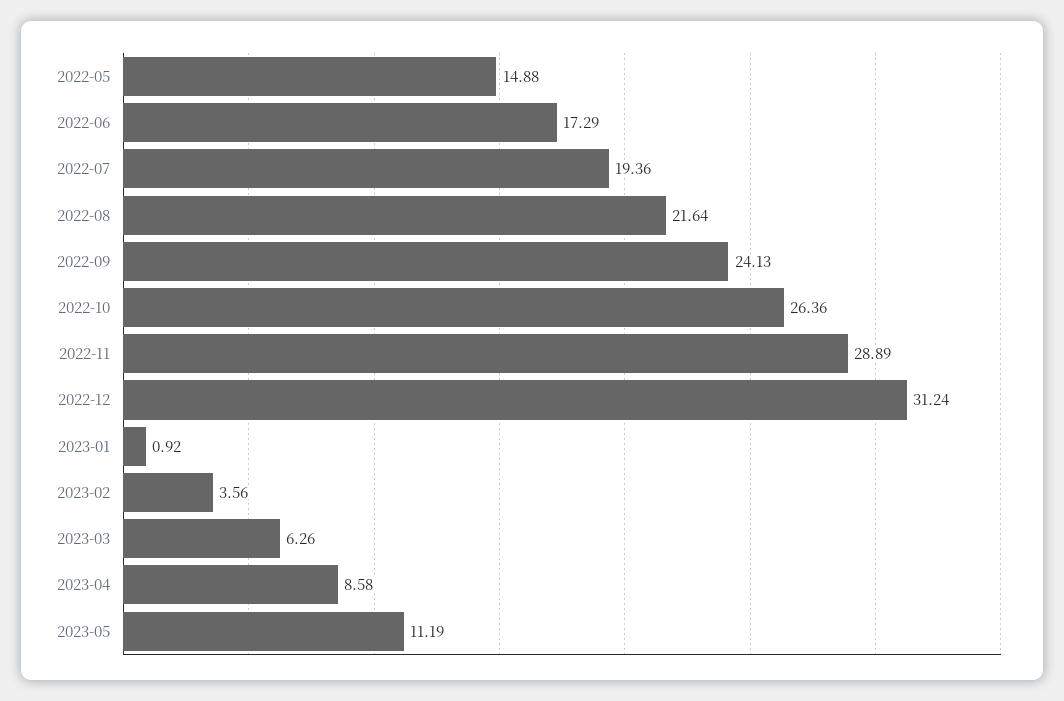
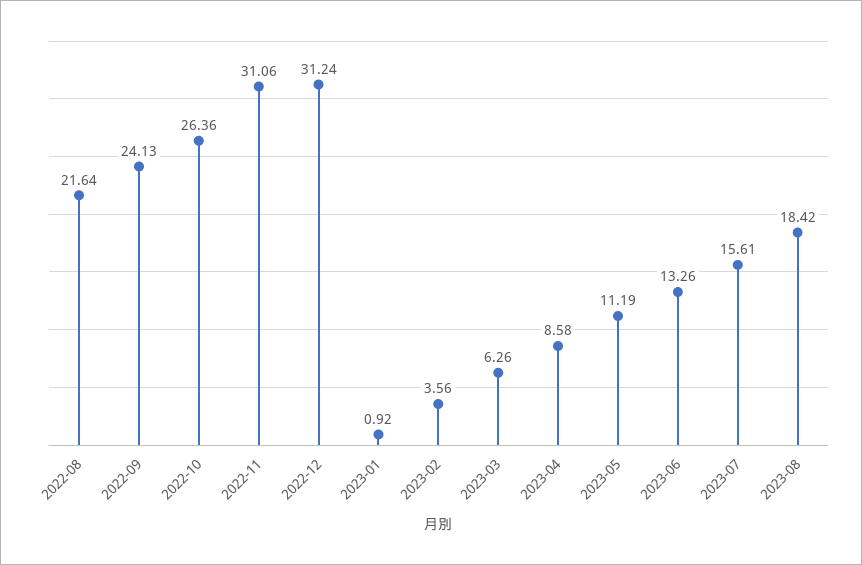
2022-05: 14.88 -> none
2022-06: 17.29 -> none
2022-07: 19.36 -> none
2022-11: 28.89 -> 31.06
2023-06: none -> 13.26
2023-07: none -> 15.61
2023-08: none -> 18.42

